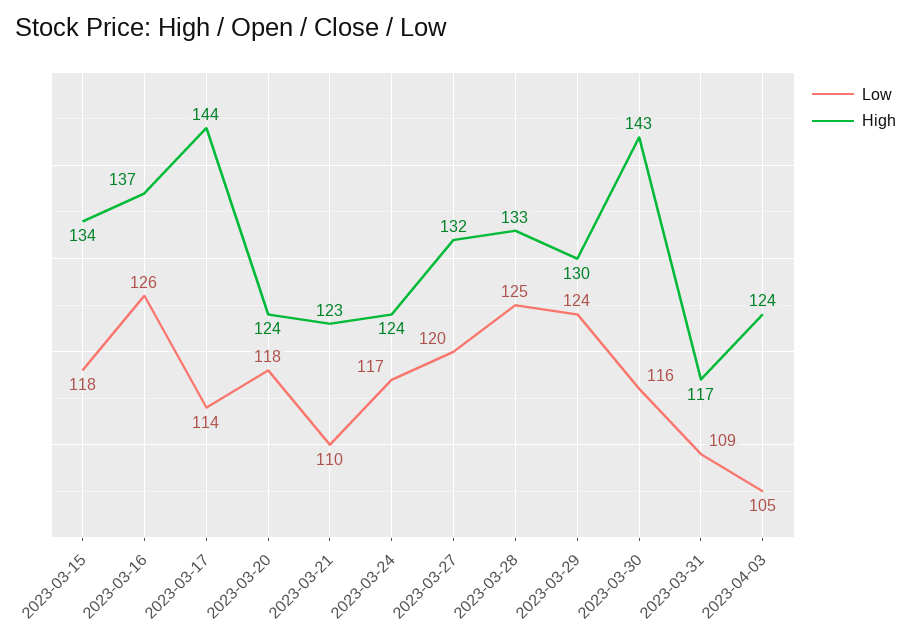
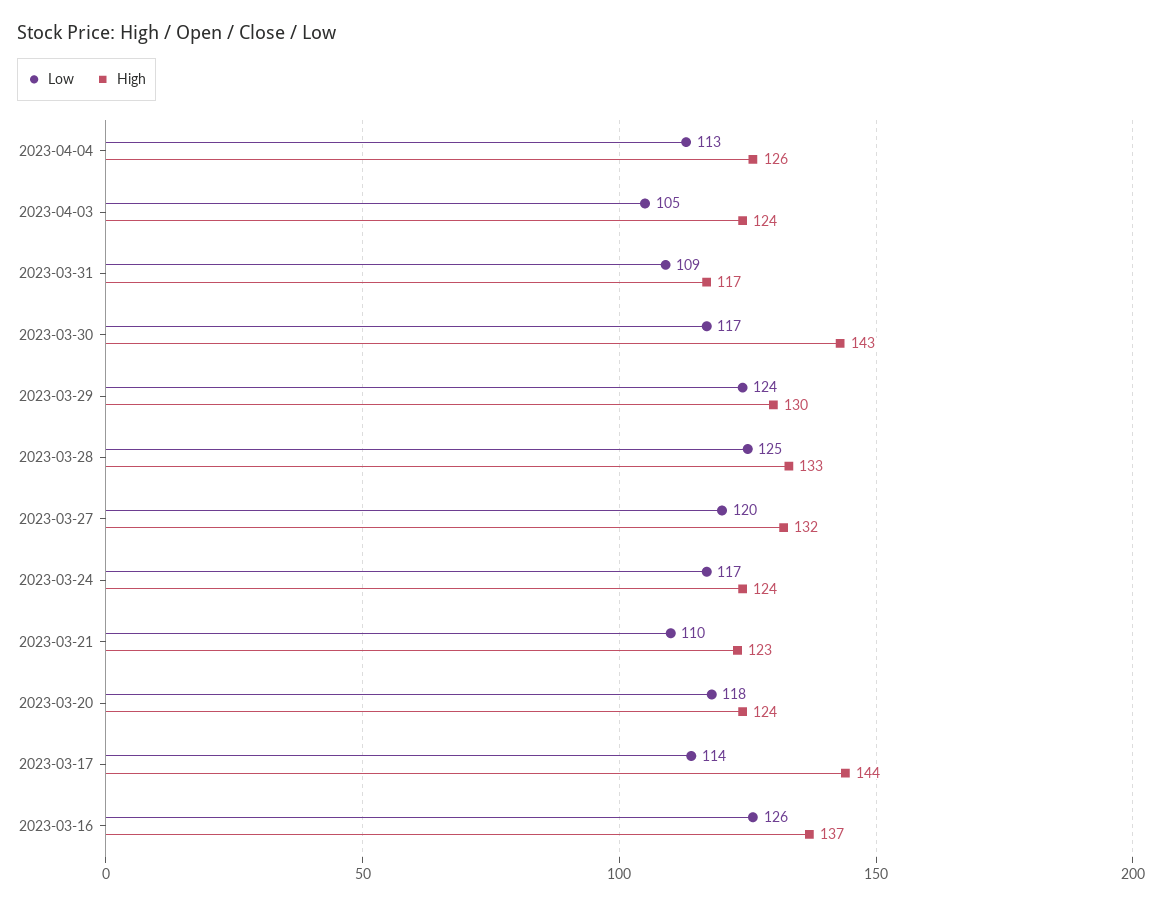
Low, 2023-03-15: 118 -> none
High, 2023-03-15: 134 -> none
Low, 2023-03-30: 116 -> 117
Low, 2023-04-04: none -> 113
High, 2023-04-04: none -> 126

